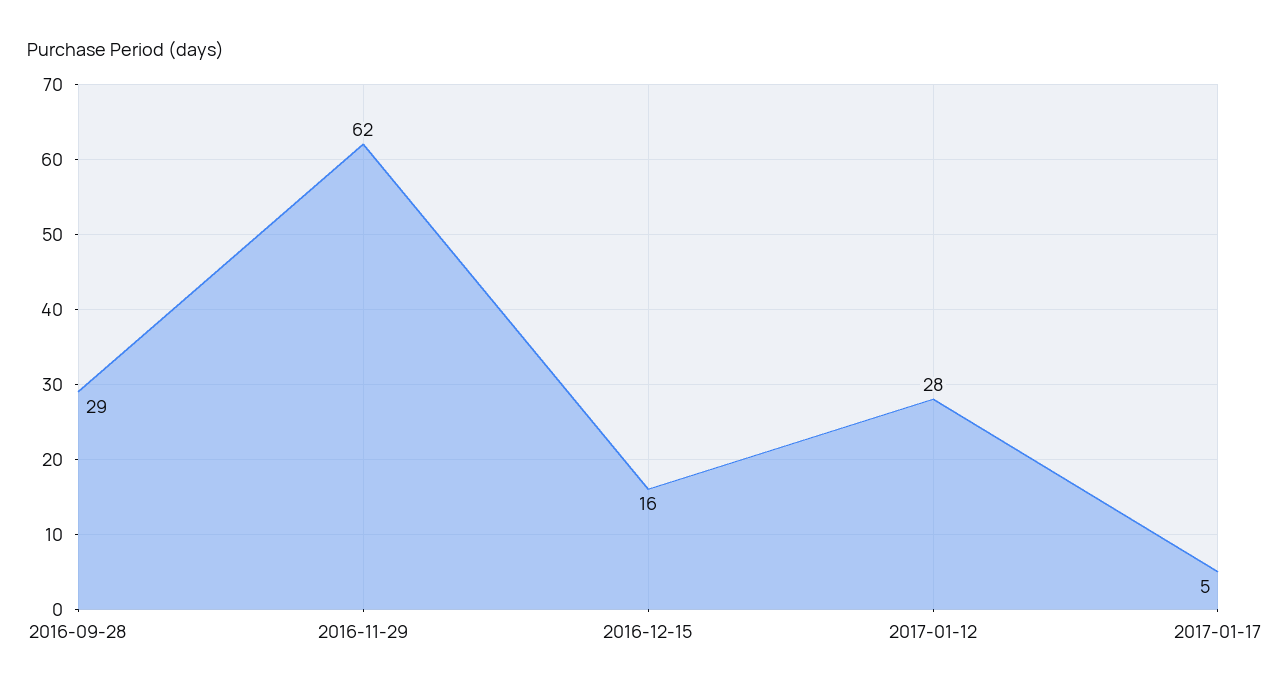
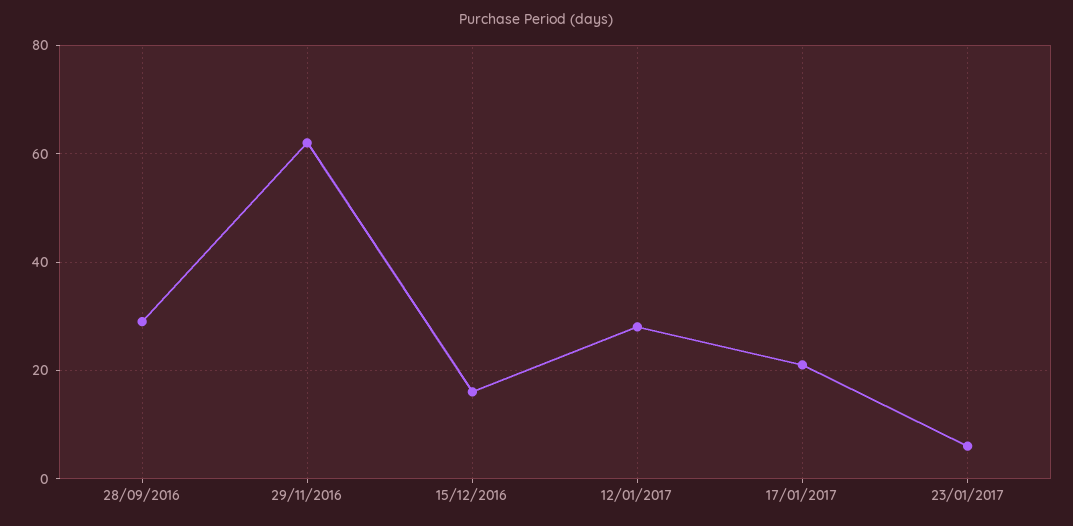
2017-01-17: 5 -> 20
23/01/2017: none -> 5

